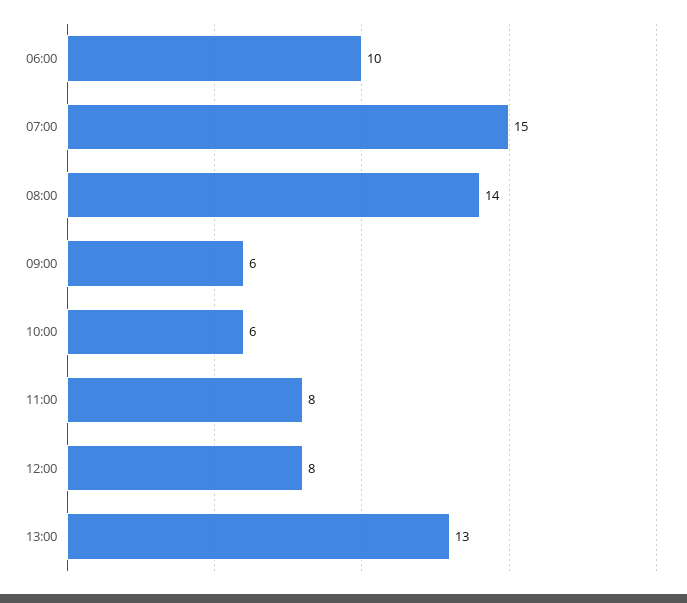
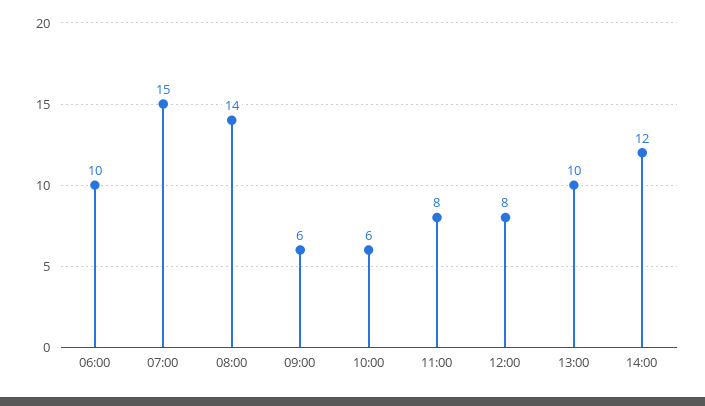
13:00: 13 -> 10
14:00: none -> 12

